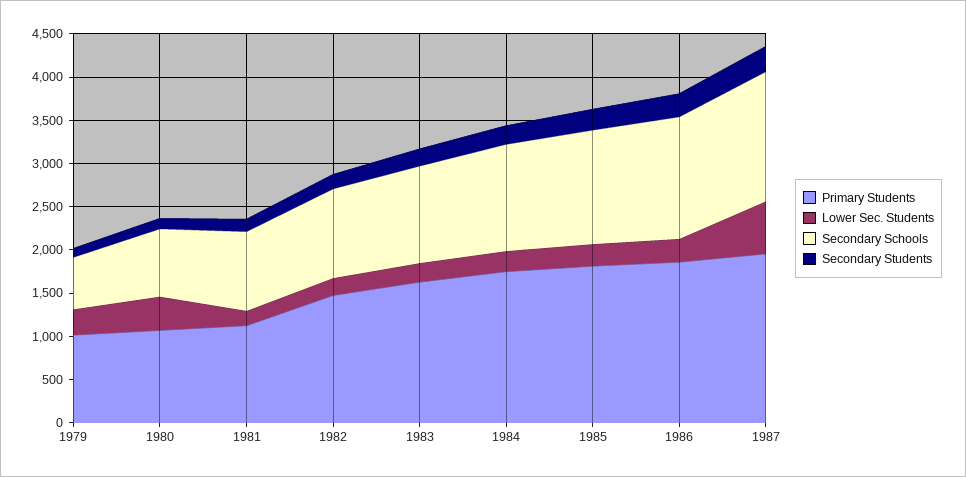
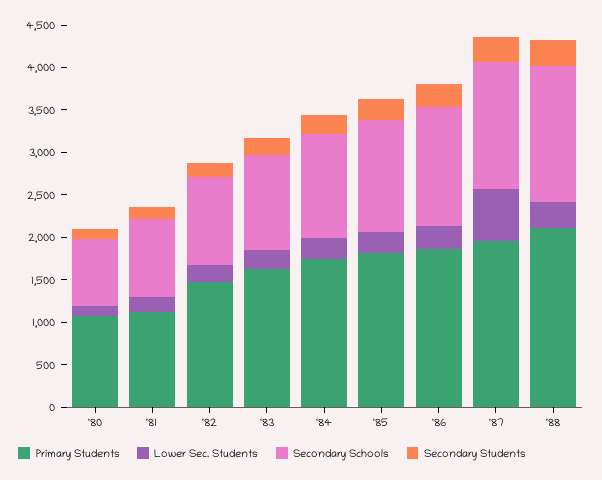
Primary Students, 1979: 1000 -> none
Lower Sec. Students, 1979: 300 -> none
Secondary Schools, 1979: 600 -> none
Secondary Students, 1979: 100 -> none
Lower Sec. Students, 1980: 400 -> 100
Primary Students, '88: none -> 2100
Lower Sec. Students, '88: none -> 300
Secondary Schools, '88: none -> 1600
Secondary Students, '88: none -> 300

